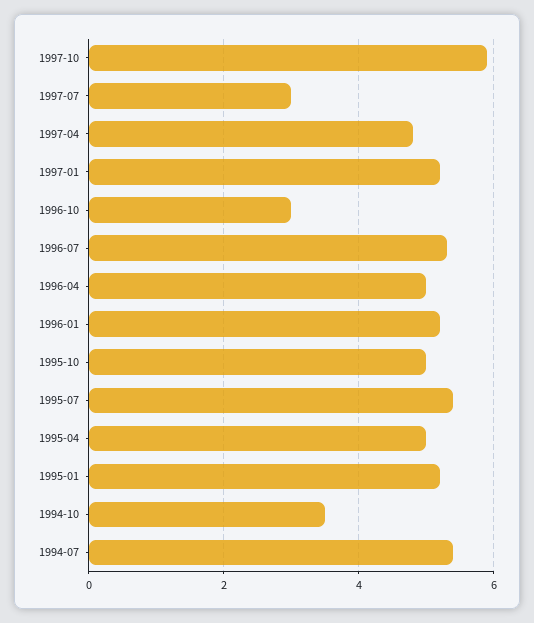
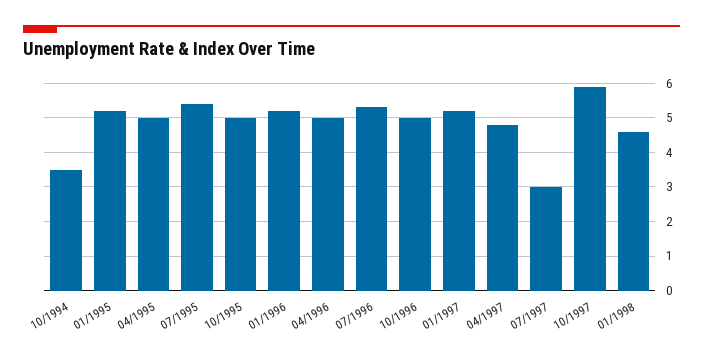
1996-10: 3 -> 5
1994-07: 5.5 -> none
01/1998: none -> 4.5

